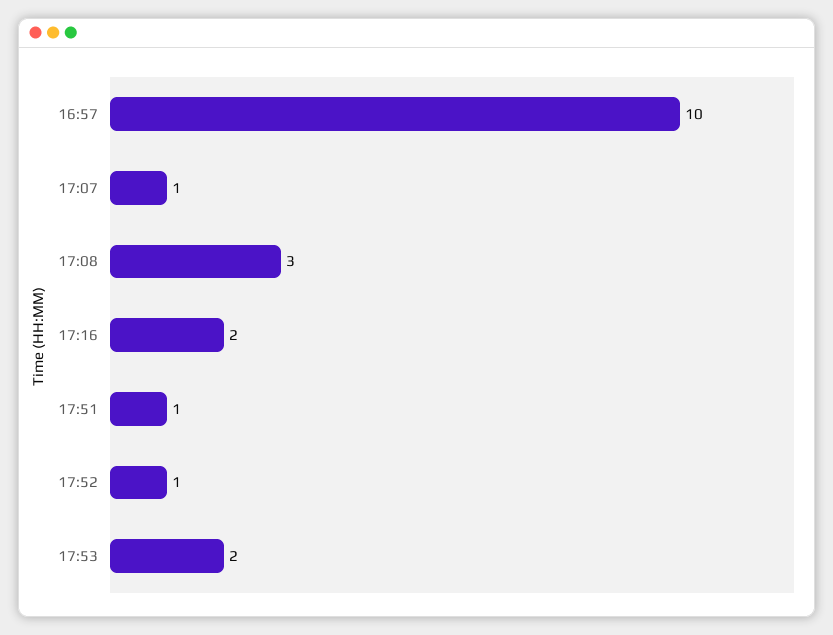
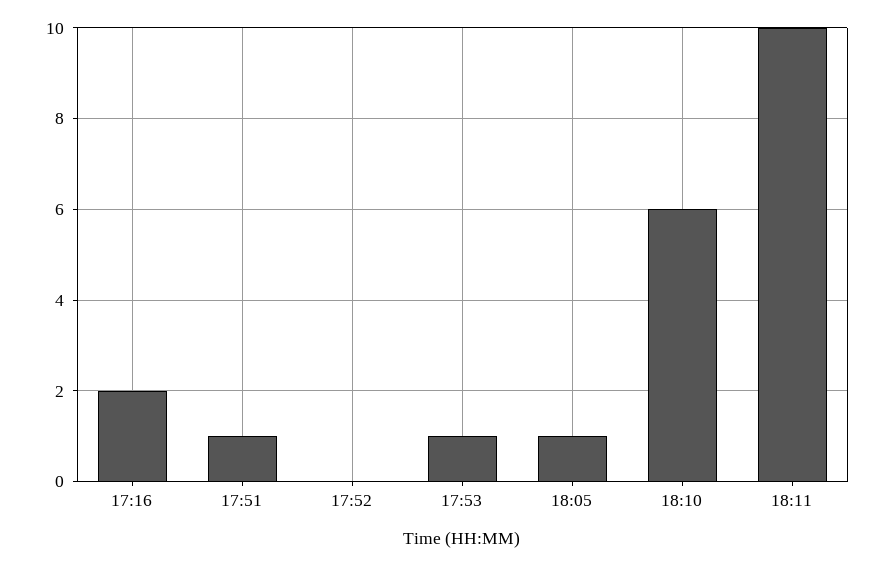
16:57: 10 -> none
17:07: 1 -> none
17:08: 3 -> none
17:52: 1 -> 0
17:53: 2 -> 1
18:05: none -> 1
18:10: none -> 6
18:11: none -> 10

